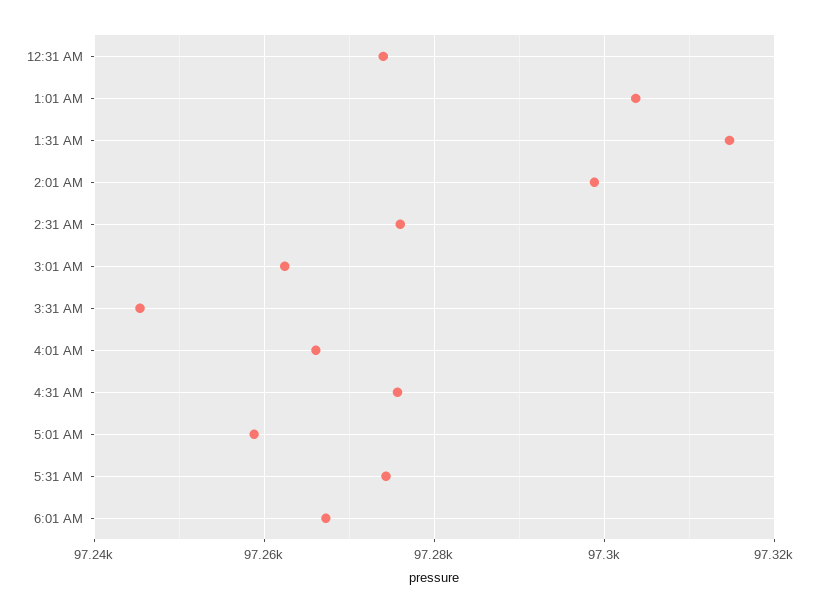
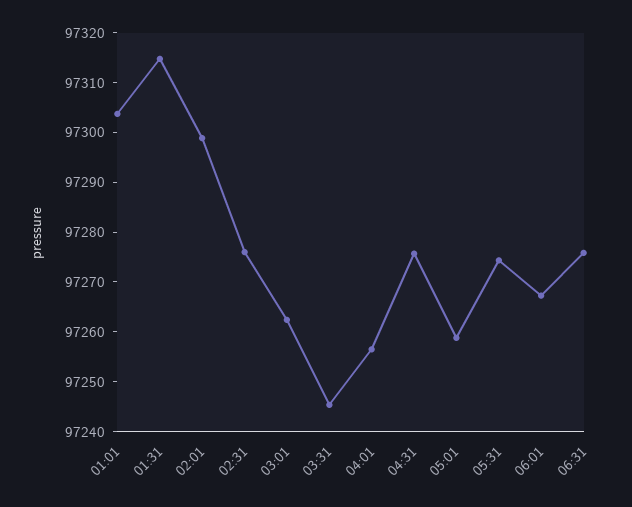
12:31 AM: 97274 -> none
4:01 AM: 97266 -> 97256
06:31: none -> 97276

